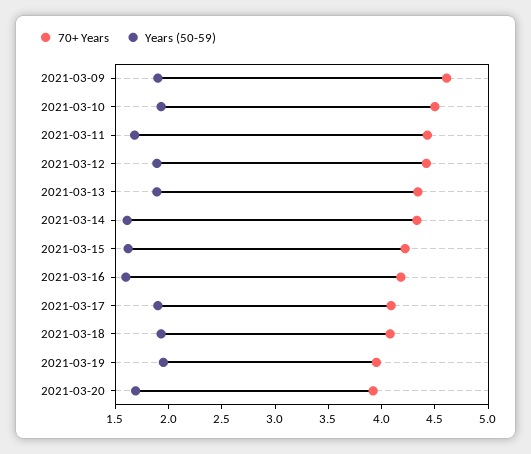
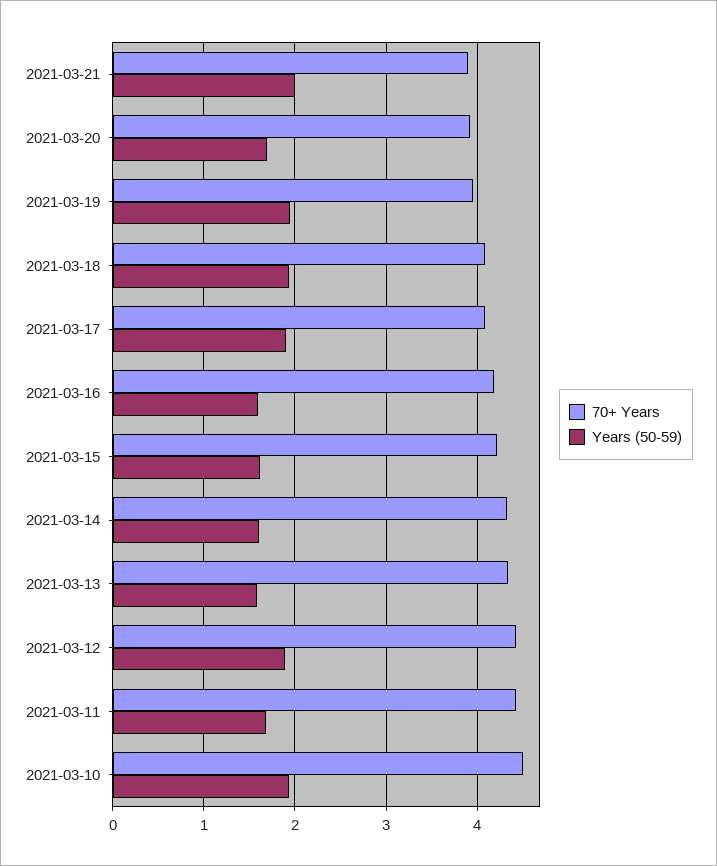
70+ Years, 2021-03-09: 4.6 -> none
Years (50-59), 2021-03-09: 1.9 -> none
Years (50-59), 2021-03-13: 1.9 -> 1.6
70+ Years, 2021-03-21: none -> 3.9
Years (50-59), 2021-03-21: none -> 2

